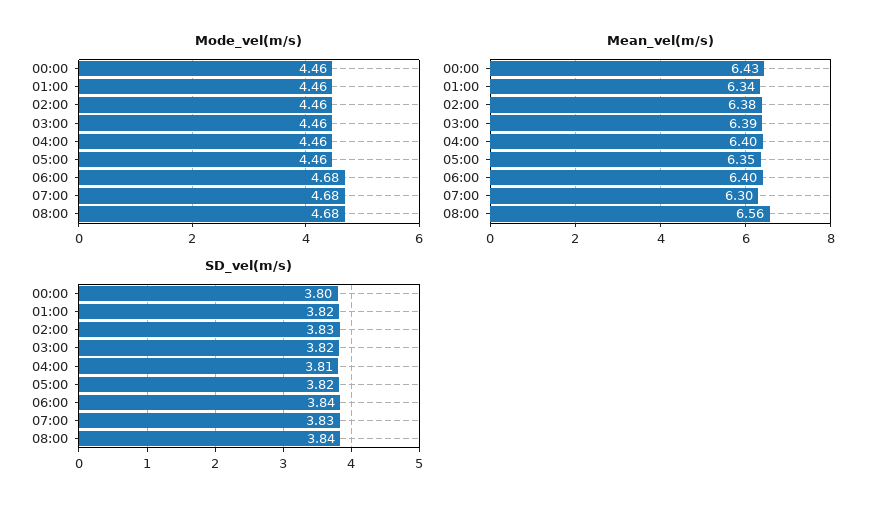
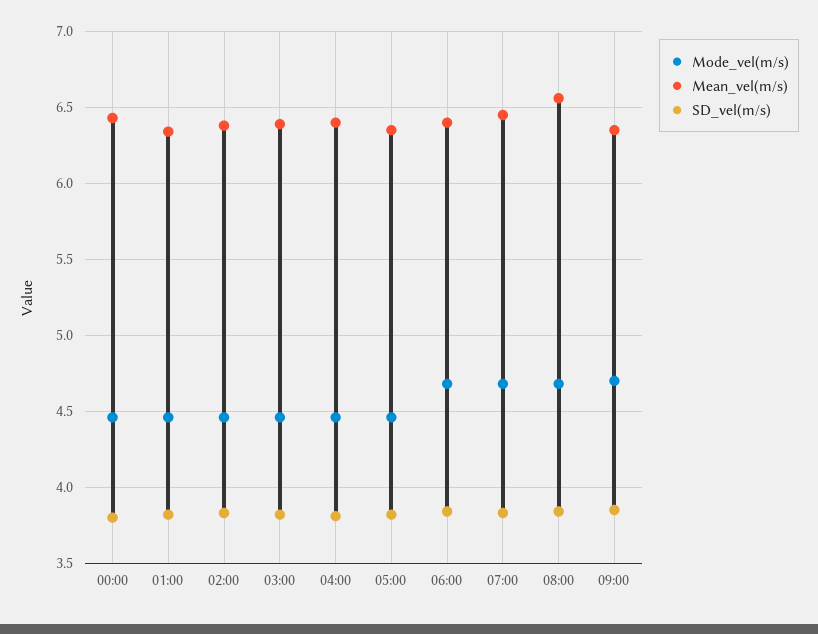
Mean_vel(m/s), 07:00: 6.3 -> 6.45
Mode_vel(m/s), 09:00: none -> 4.7
Mean_vel(m/s), 09:00: none -> 6.35
SD_vel(m/s), 09:00: none -> 3.85

